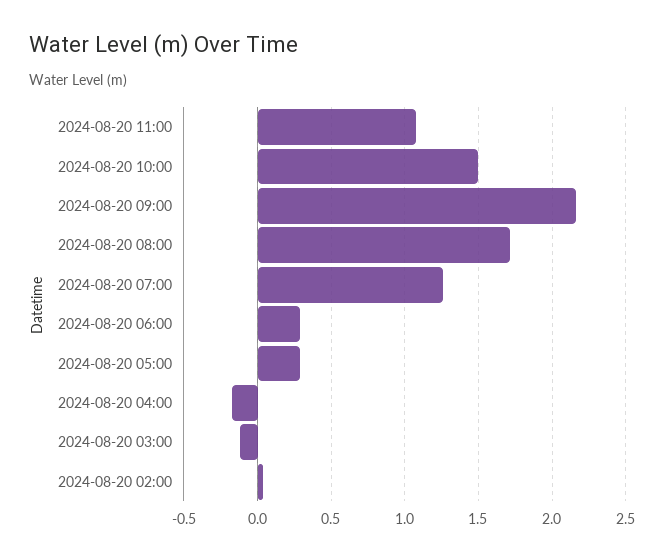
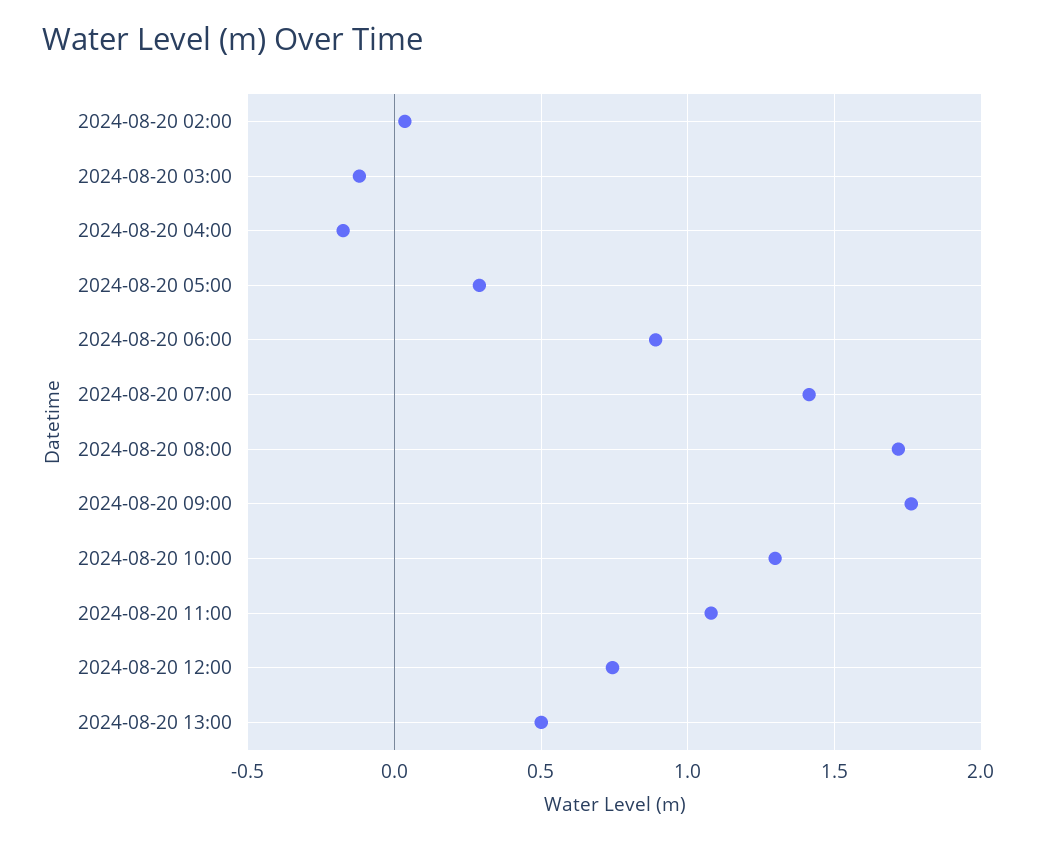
2024-08-20 10:00: 1.5 -> 1.3
2024-08-20 09:00: 2.15 -> 1.75
2024-08-20 07:00: 1.25 -> 1.4
2024-08-20 06:00: 0.3 -> 0.9
2024-08-20 12:00: none -> 0.75
2024-08-20 13:00: none -> 0.5

